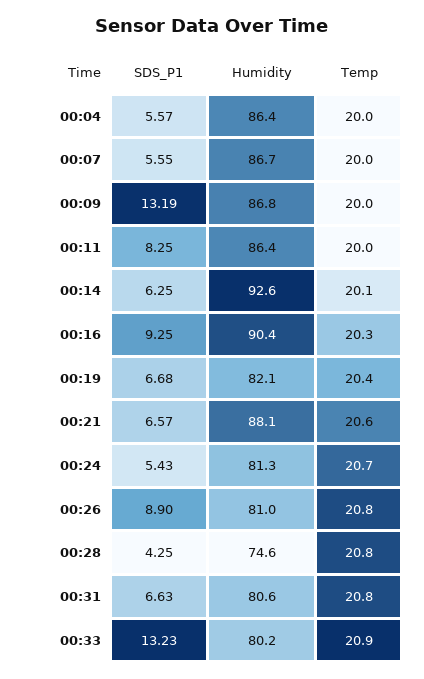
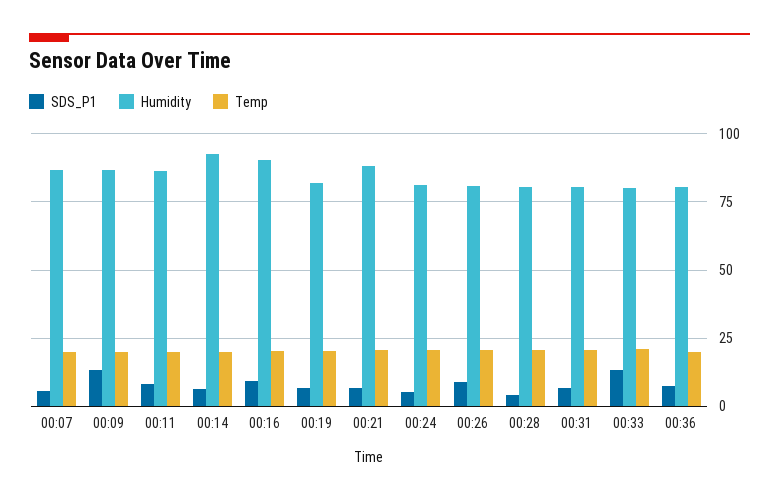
SDS_P1, 00:04: 5.57 -> none
Humidity, 00:04: 86.4 -> none
Temp, 00:04: 20 -> none
Humidity, 00:28: 74.6 -> 80
SDS_P1, 00:36: none -> 7.5
Humidity, 00:36: none -> 80
Temp, 00:36: none -> 20

